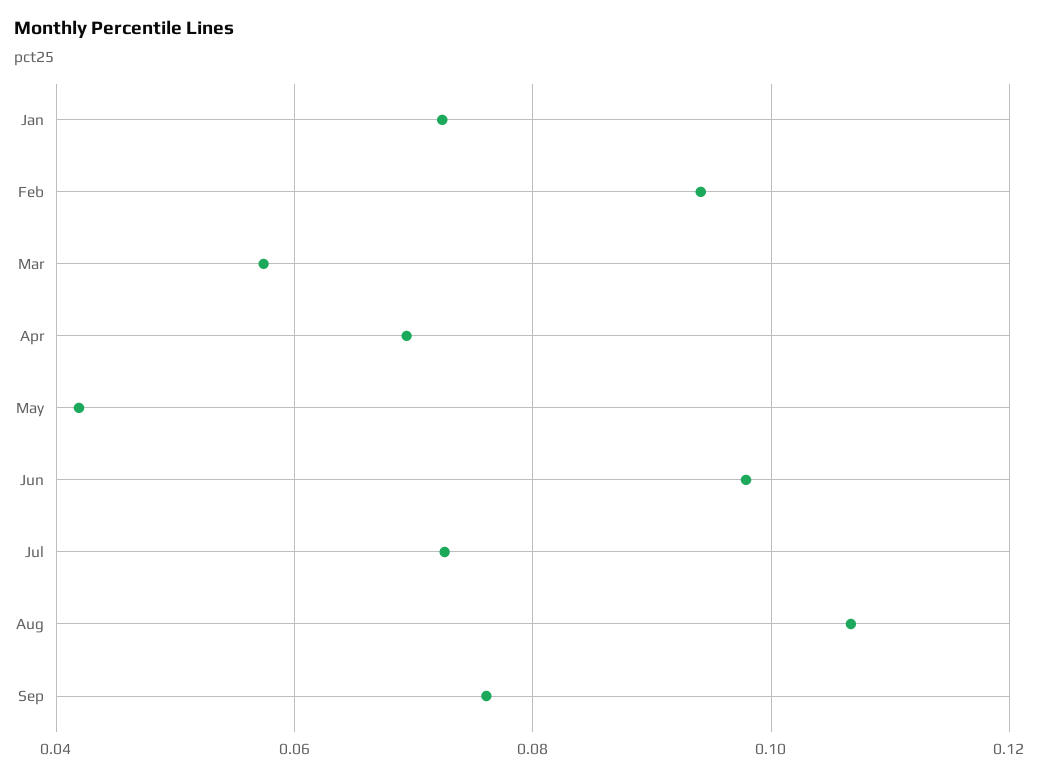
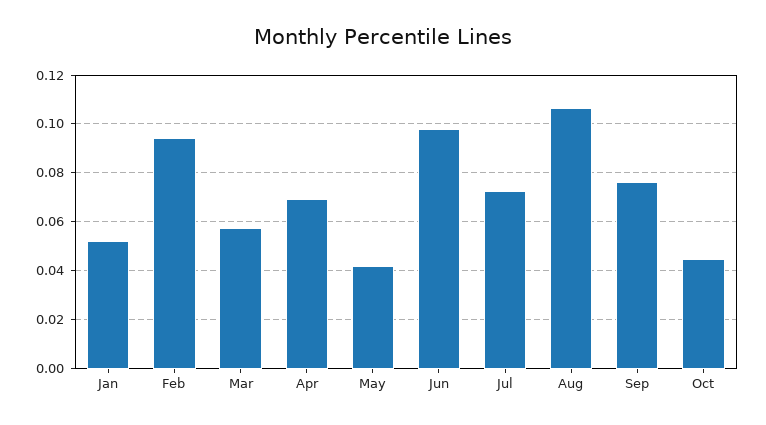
Jan: 0.072 -> 0.0525
Oct: none -> 0.045

